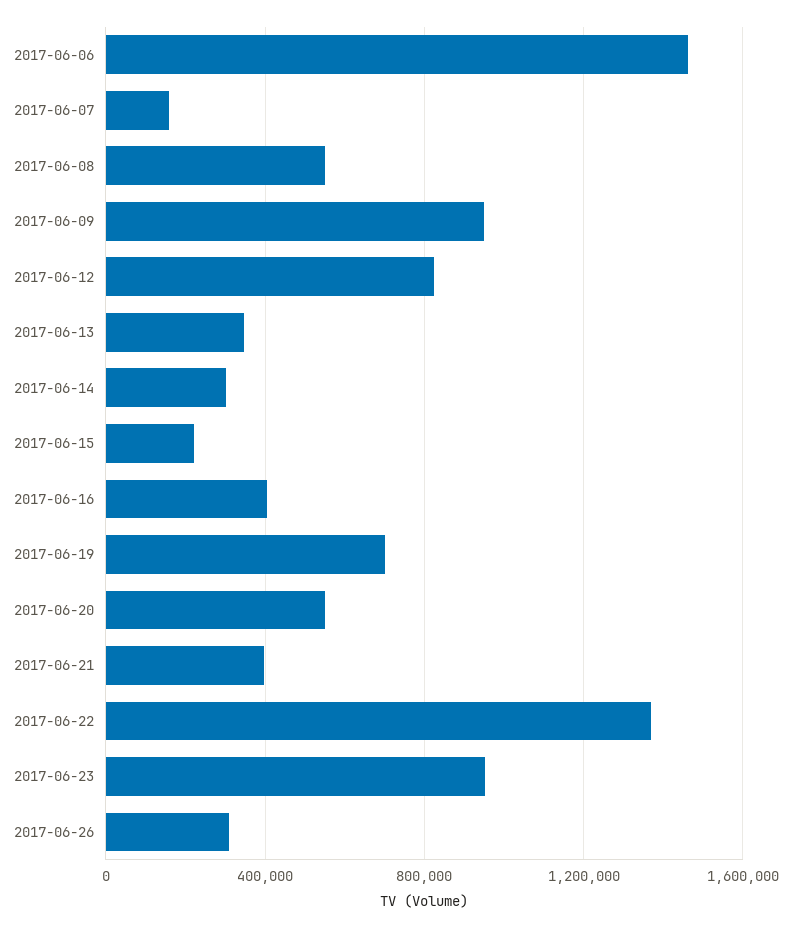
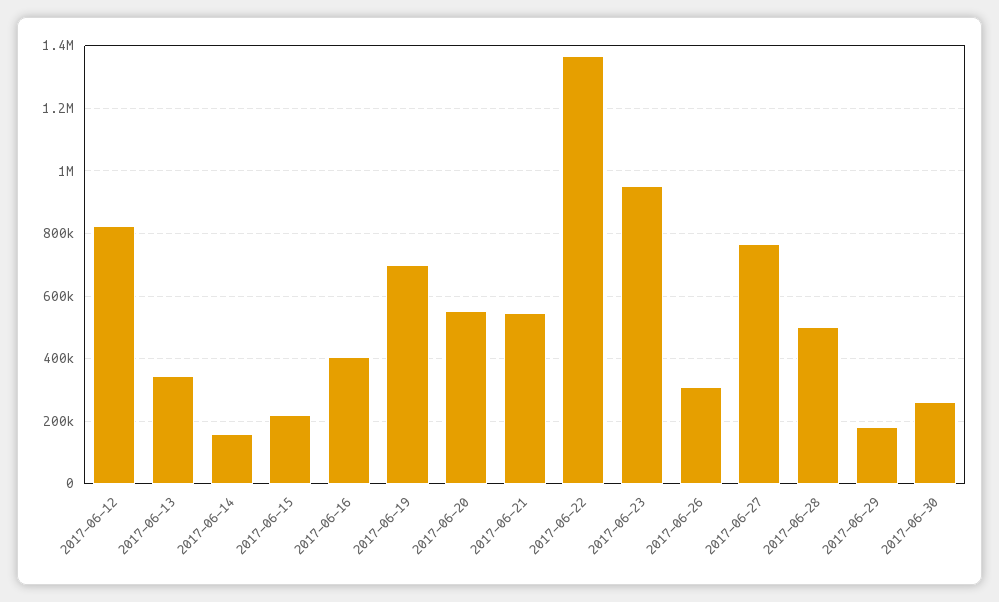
2017-06-06: 1450000 -> none
2017-06-07: 150000 -> none
2017-06-08: 550000 -> none
2017-06-09: 950000 -> none
2017-06-14: 300000 -> 160000
2017-06-21: 400000 -> 540000
2017-06-27: none -> 760000
2017-06-28: none -> 500000
2017-06-29: none -> 180000
2017-06-30: none -> 260000

